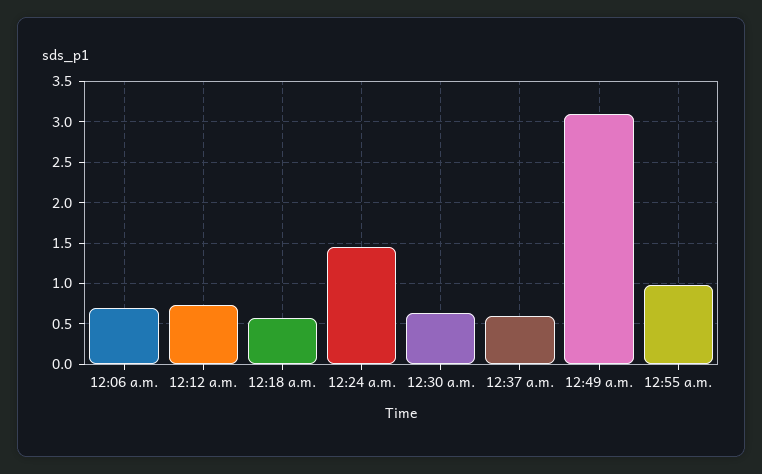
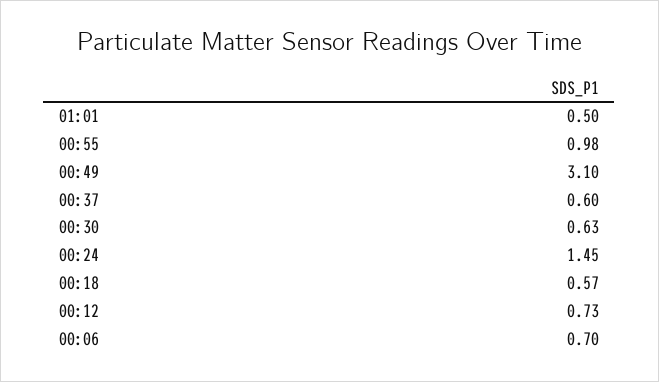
01:01: none -> 0.5

